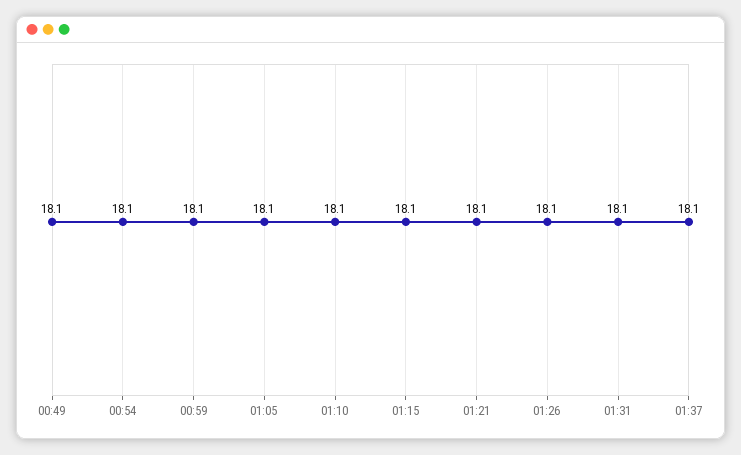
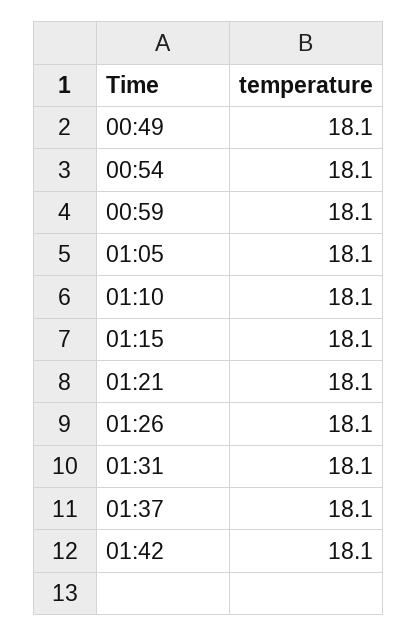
01:42: none -> 18.1

